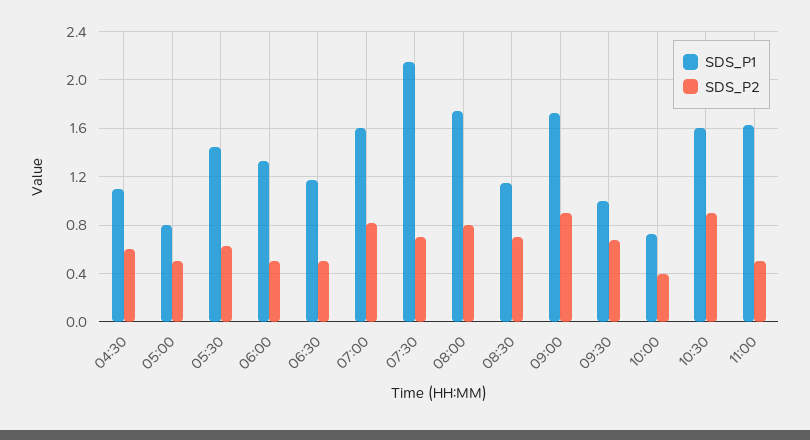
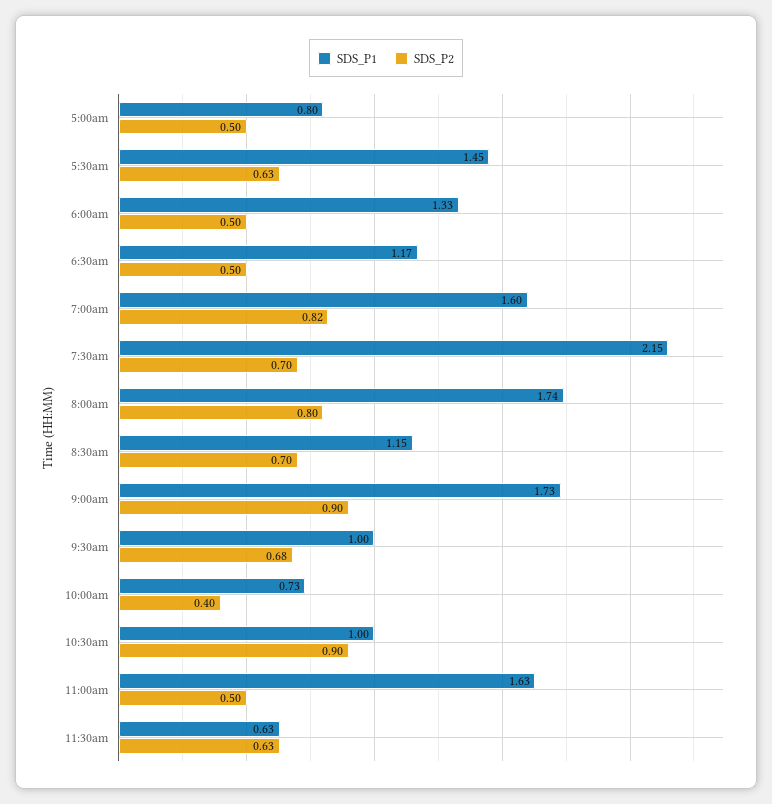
SDS_P1, 04:30: 1.1 -> none
SDS_P2, 04:30: 0.6 -> none
SDS_P1, 10:30: 1.6 -> 1
SDS_P1, 11:30am: none -> 0.63
SDS_P2, 11:30am: none -> 0.63

